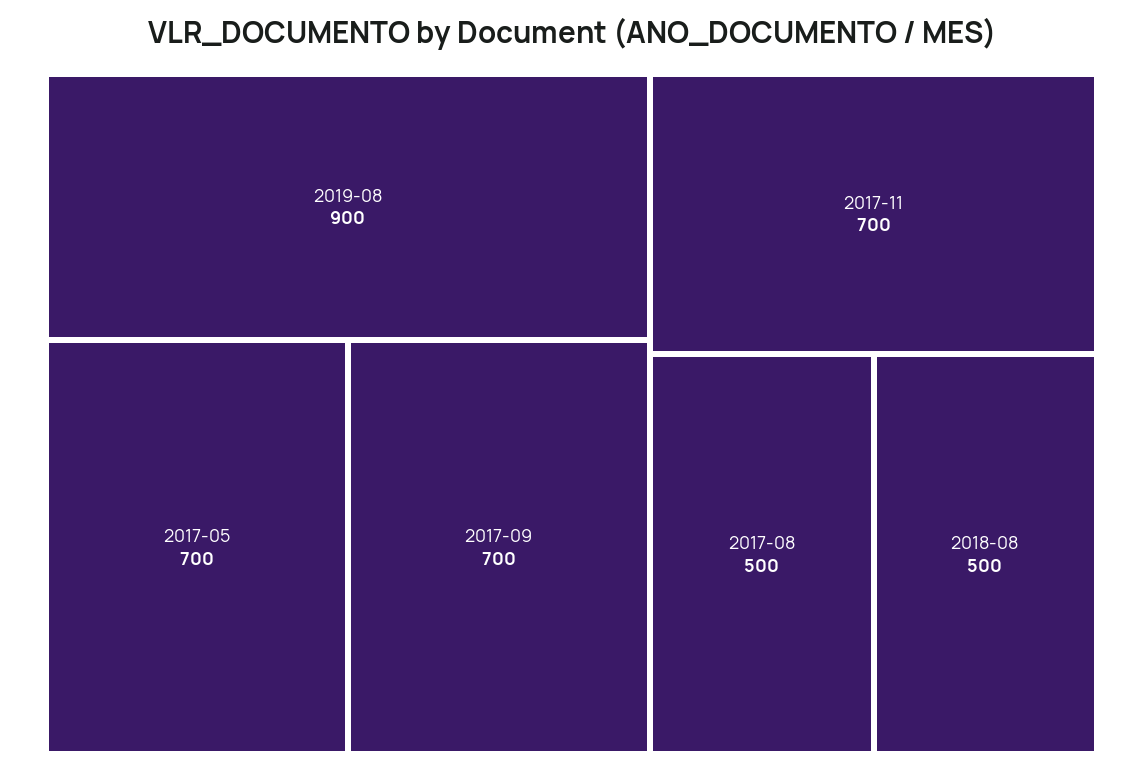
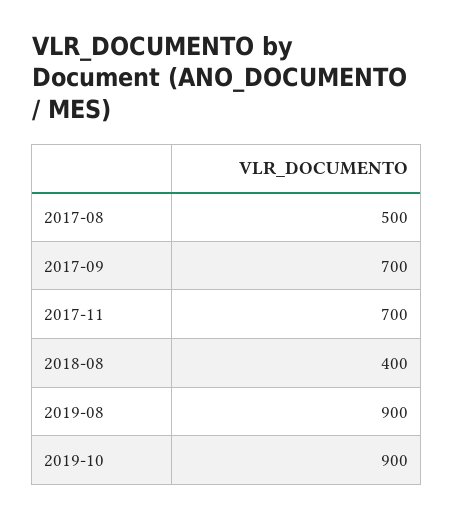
2017-05: 700 -> none
2018-08: 500 -> 400
2019-10: none -> 900

